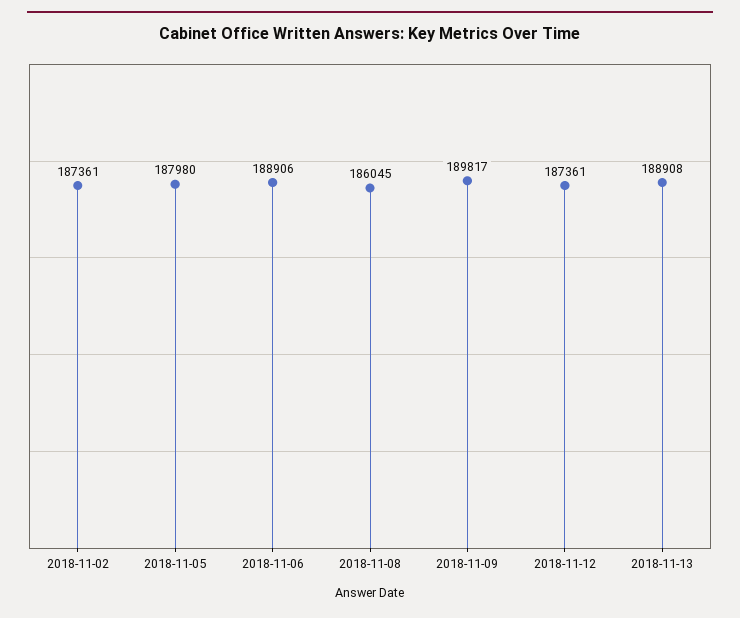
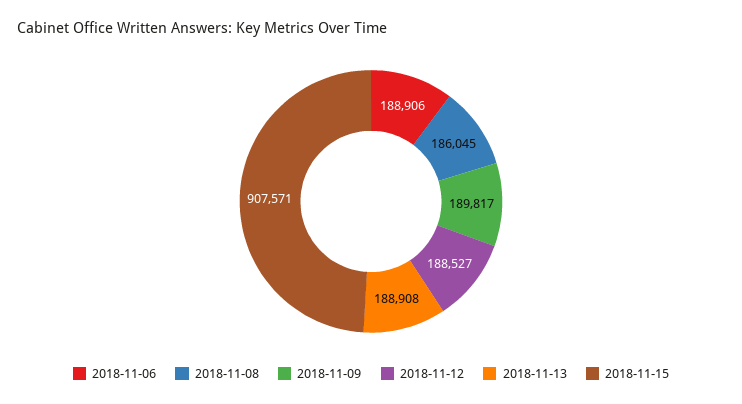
2018-11-02: 187361 -> none
2018-11-05: 187980 -> none
2018-11-12: 187361 -> 188527
2018-11-15: none -> 907571

